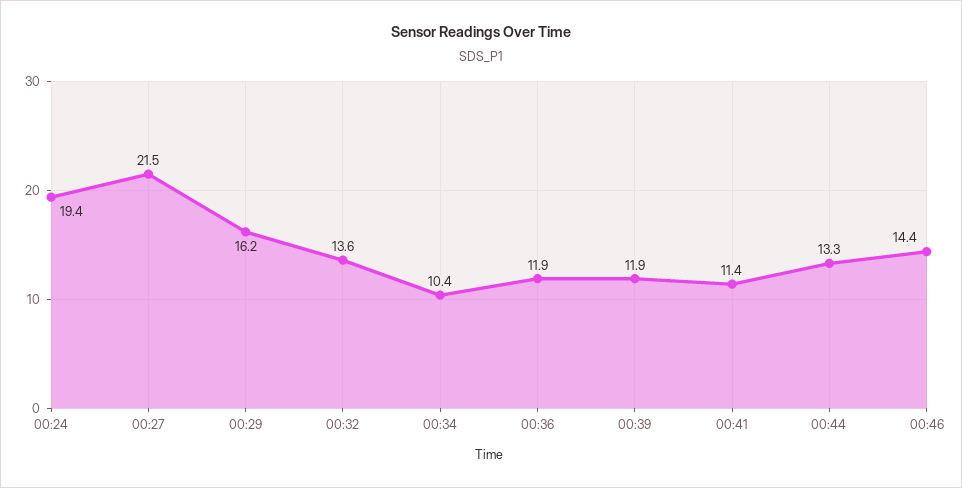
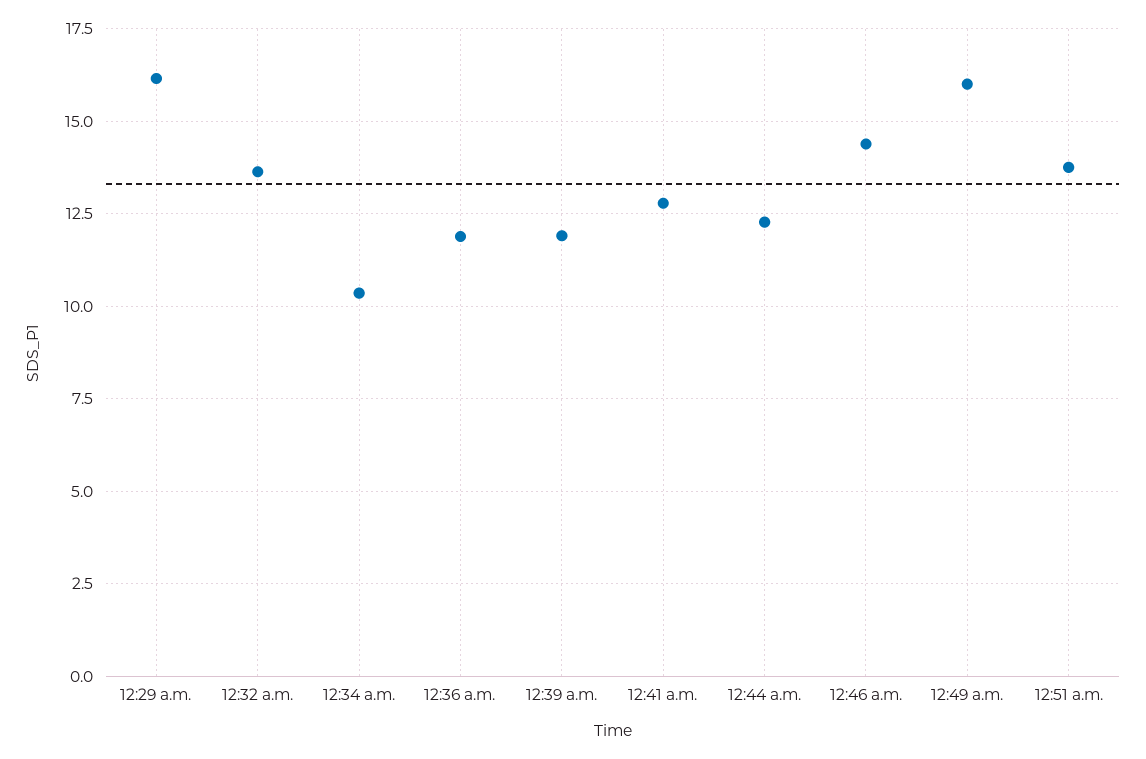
00:24: 19.4 -> none
00:27: 21.5 -> none
00:41: 11.4 -> 12.75
00:44: 13.3 -> 12.25
12:49 a.m.: none -> 16
12:51 a.m.: none -> 13.75

